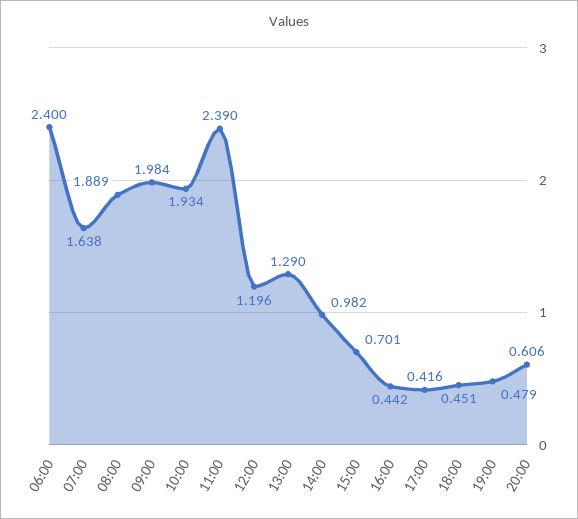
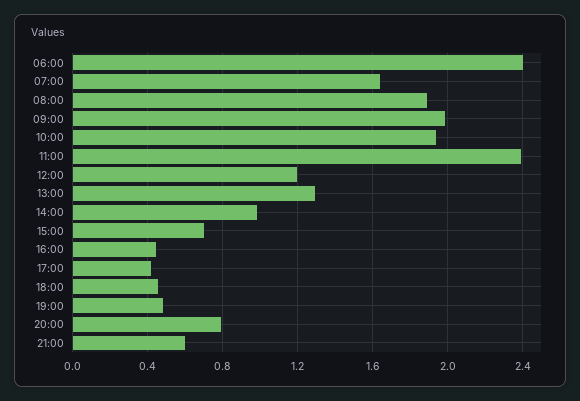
20:00: 0.606 -> 0.8
21:00: none -> 0.6

